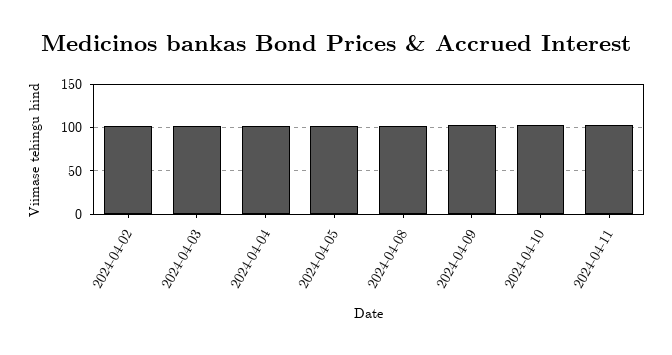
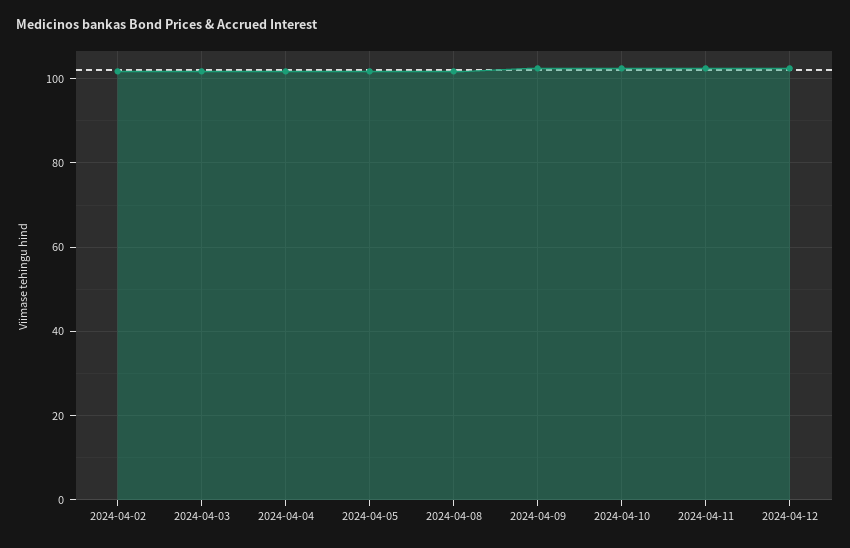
2024-04-12: none -> 102

